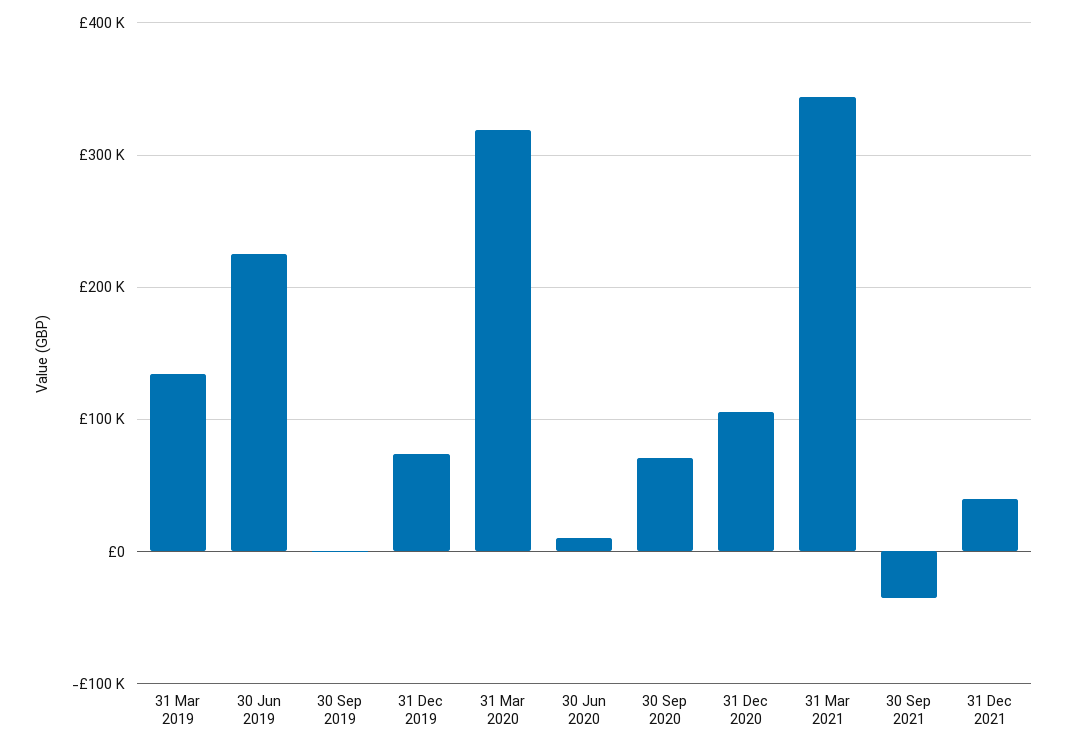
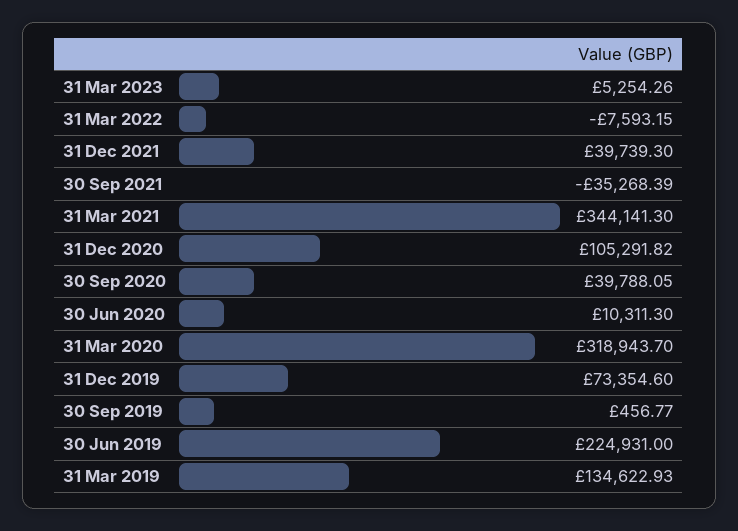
30 Sep 2020: 70000 -> 39788.05
31 Mar 2023: none -> 5254.26
31 Mar 2022: none -> -7593.15

